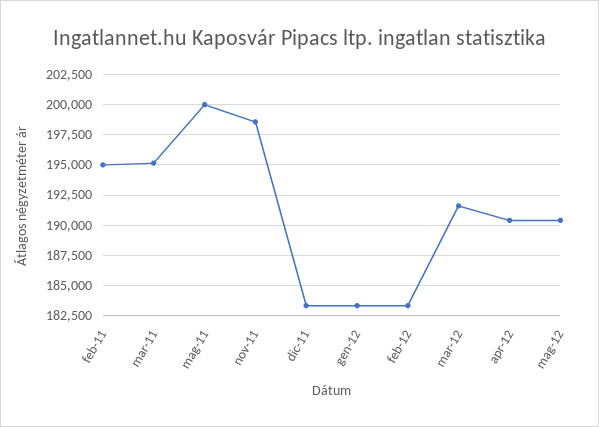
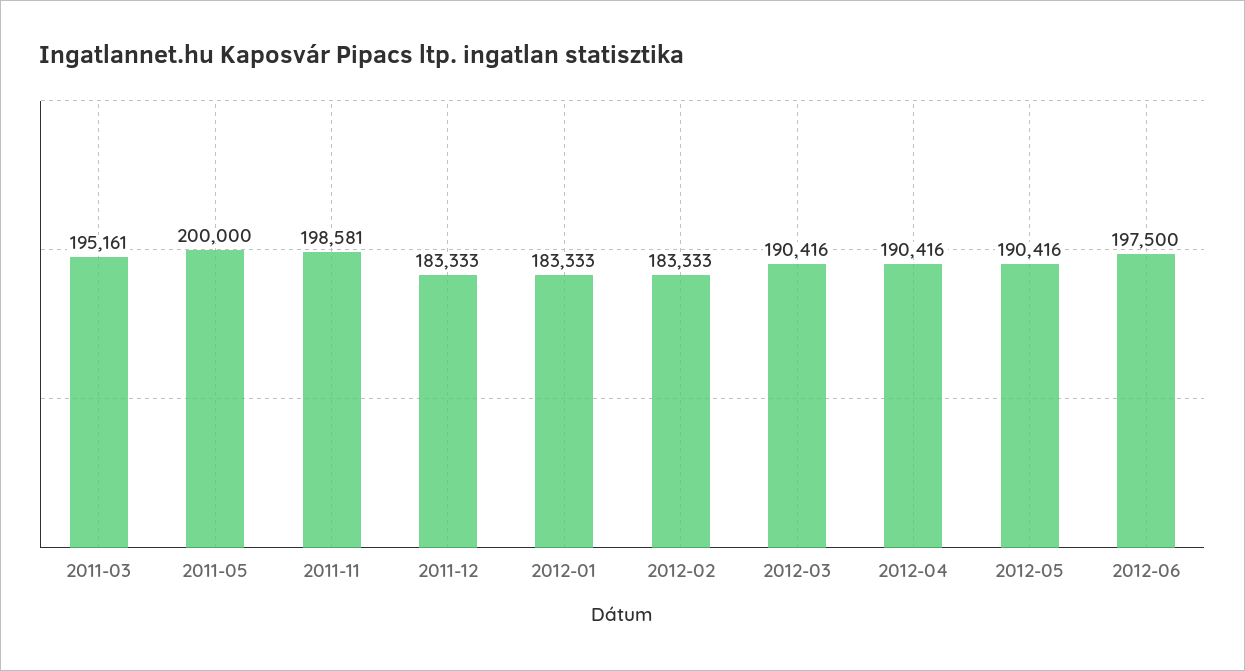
feb-11: 195000 -> none
mar-12: 191500 -> 190416
2012-06: none -> 197500

